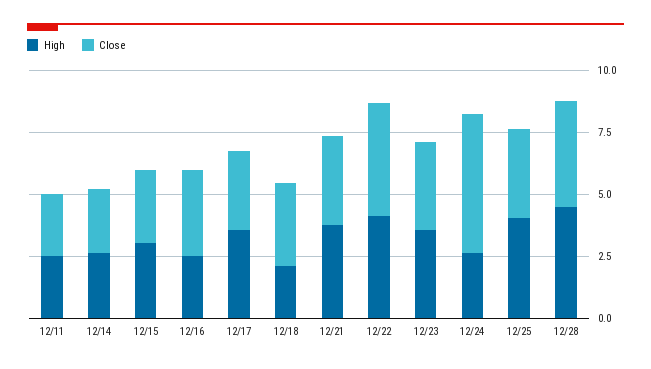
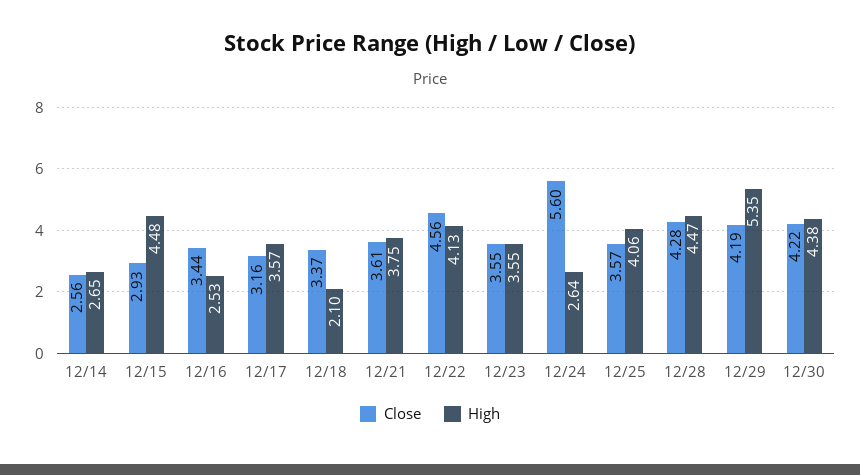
High, 12/11: 2.5 -> none
Close, 12/11: 2.5 -> none
High, 12/15: 3 -> 4.48
Close, 12/29: none -> 4.19
High, 12/29: none -> 5.35
Close, 12/30: none -> 4.22
High, 12/30: none -> 4.38

